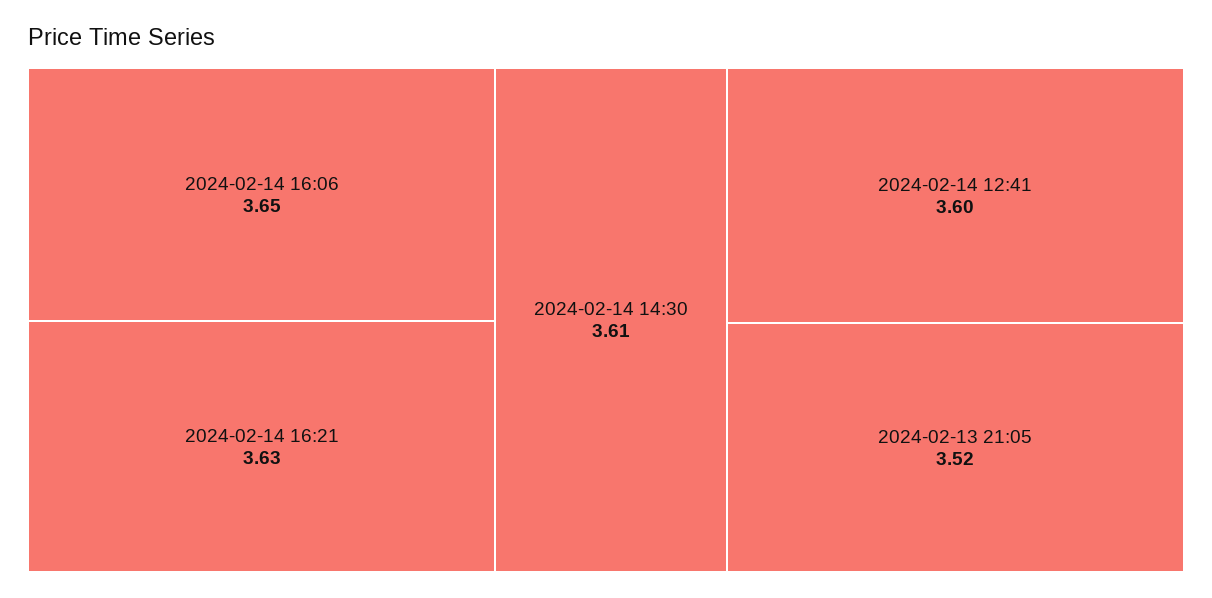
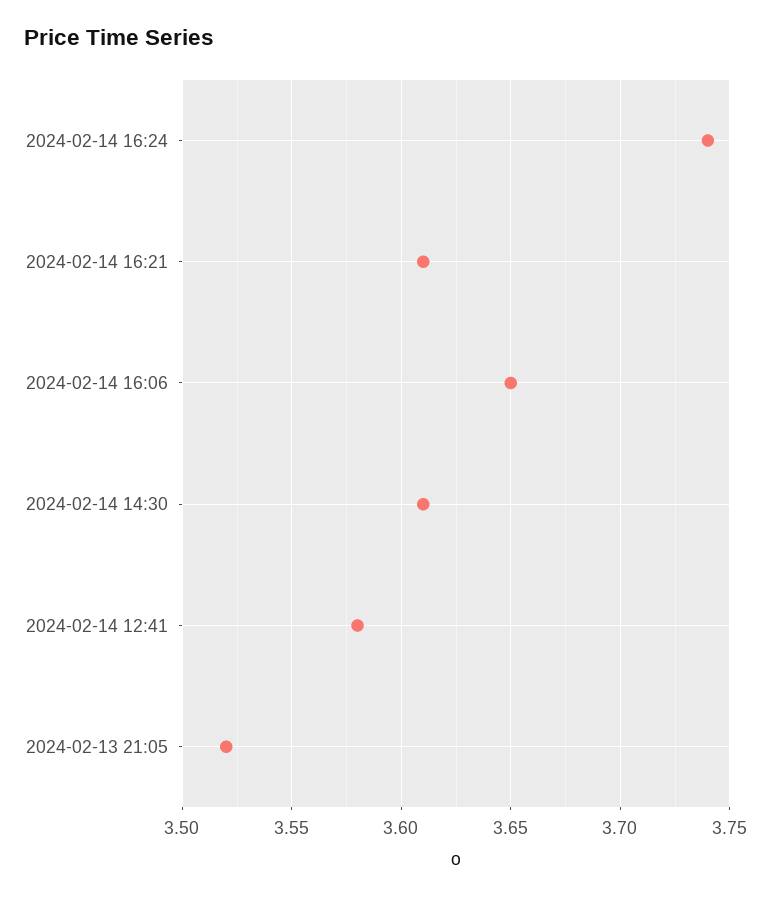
2024-02-14 16:21: 3.63 -> 3.61
2024-02-14 12:41: 3.6 -> 3.58
2024-02-14 16:24: none -> 3.74

